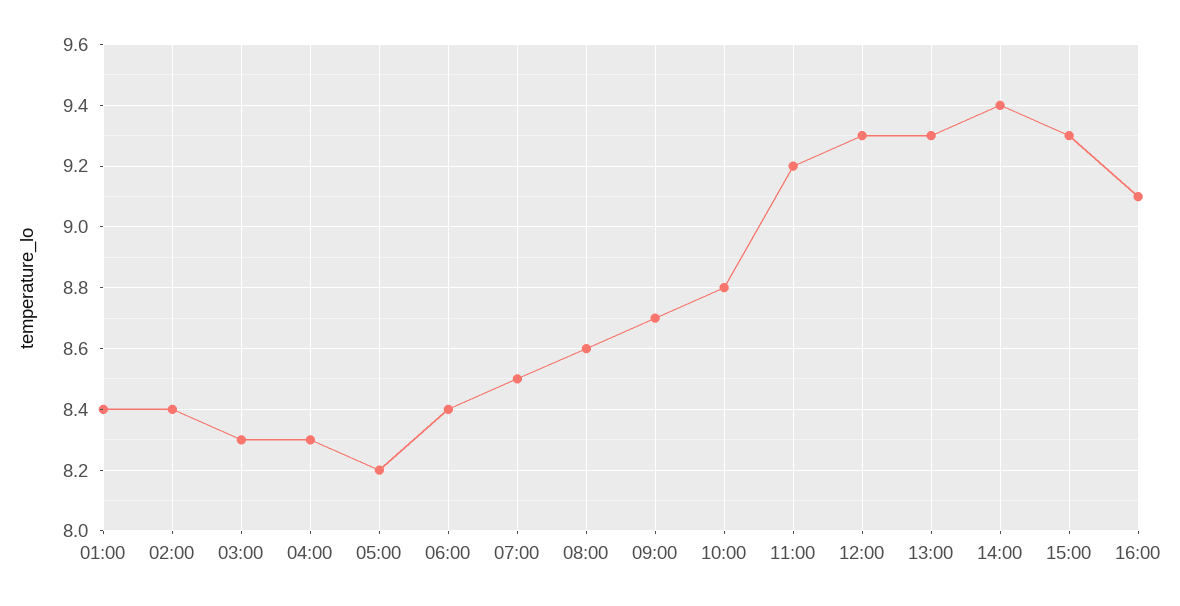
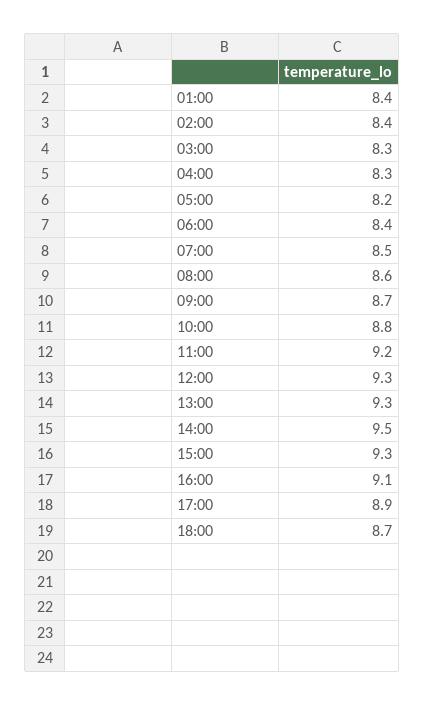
14:00: 9.4 -> 9.5
17:00: none -> 8.9
18:00: none -> 8.7

